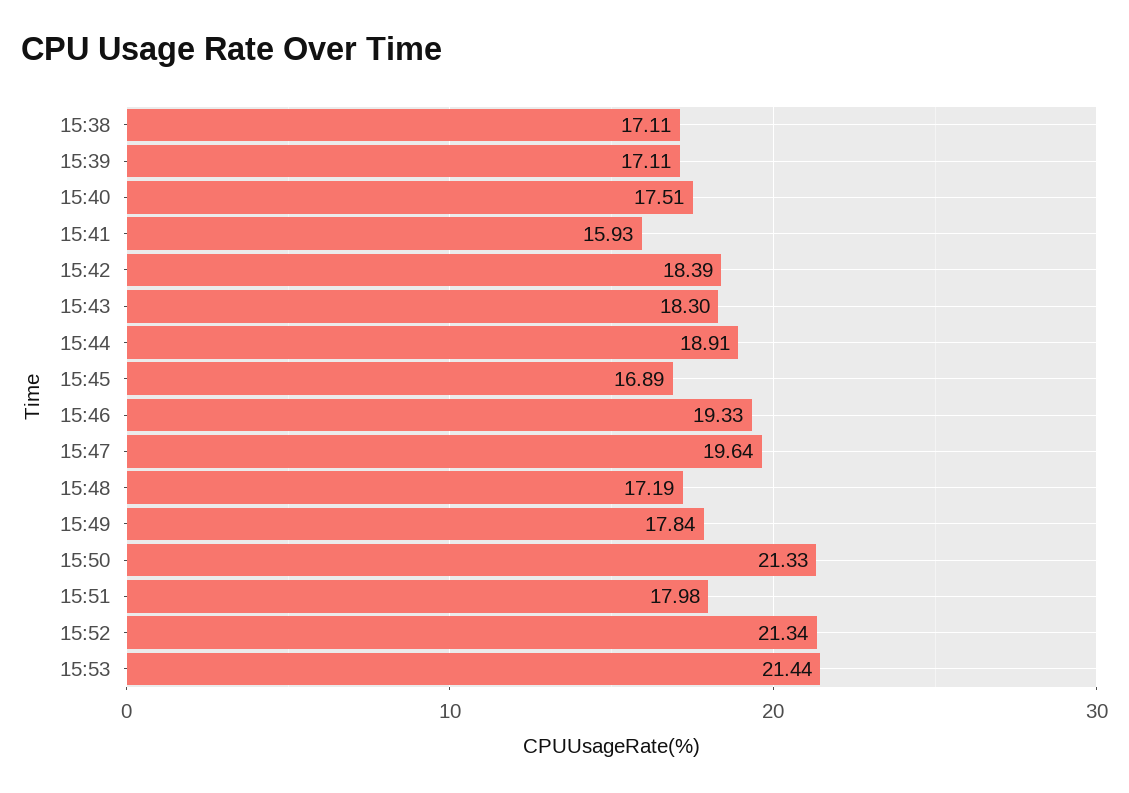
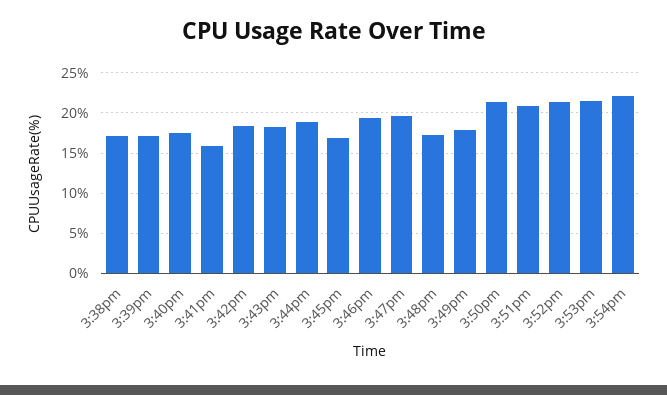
15:51: 17.98 -> 21
3:54pm: none -> 22

